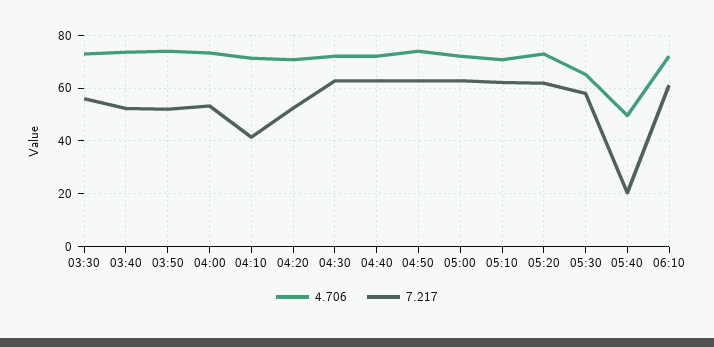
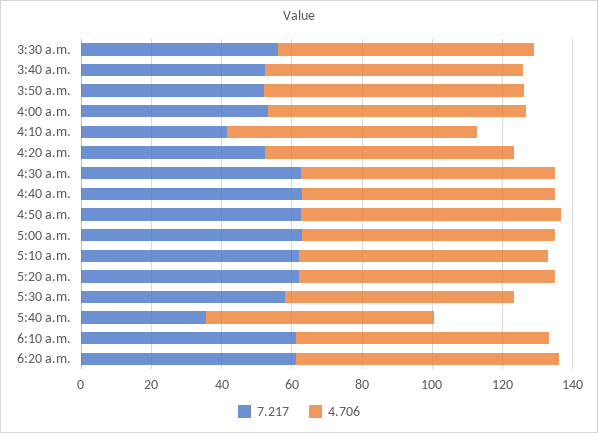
4.706, 05:40: 50 -> 65
7.217, 05:40: 20 -> 35
7.217, 6:20 a.m.: none -> 60
4.706, 6:20 a.m.: none -> 75

